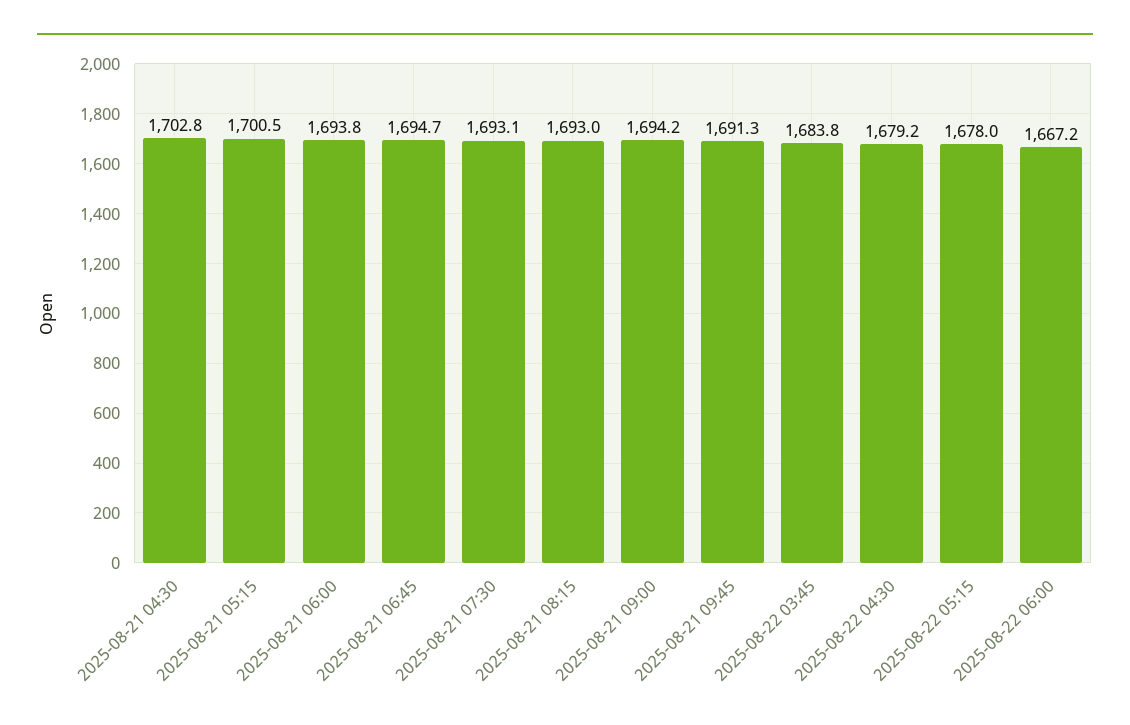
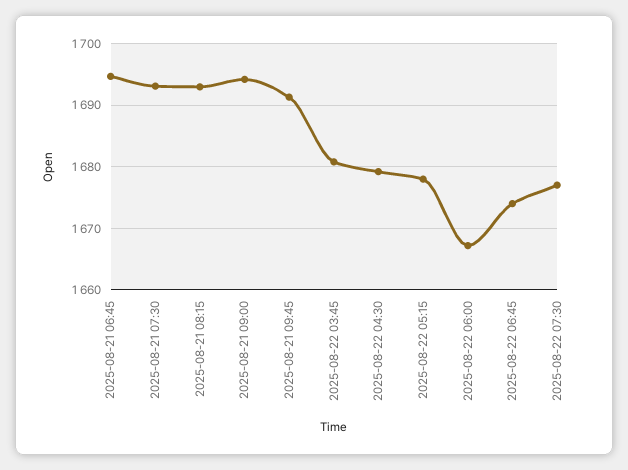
2025-08-21 04:30: 1702.8 -> none
2025-08-21 05:15: 1700.5 -> none
2025-08-21 06:00: 1693.8 -> none
2025-08-22 03:45: 1683.8 -> 1681
2025-08-22 06:45: none -> 1674
2025-08-22 07:30: none -> 1677

